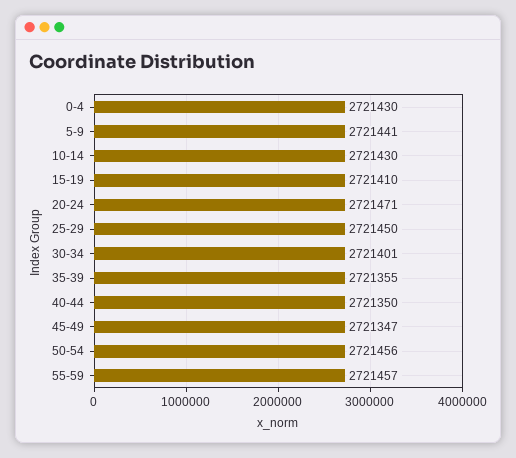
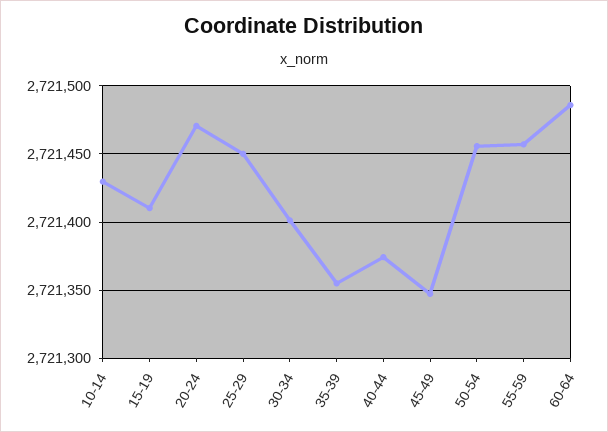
0-4: 2721430 -> none
5-9: 2721441 -> none
40-44: 2721350 -> 2721375
60-64: none -> 2721485

